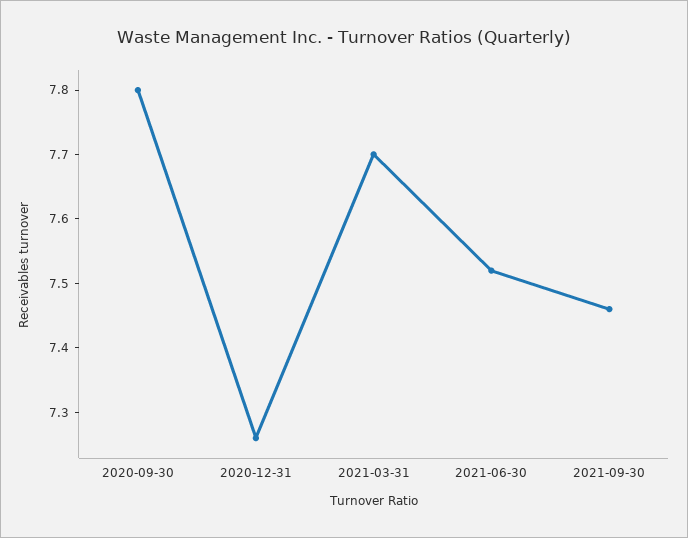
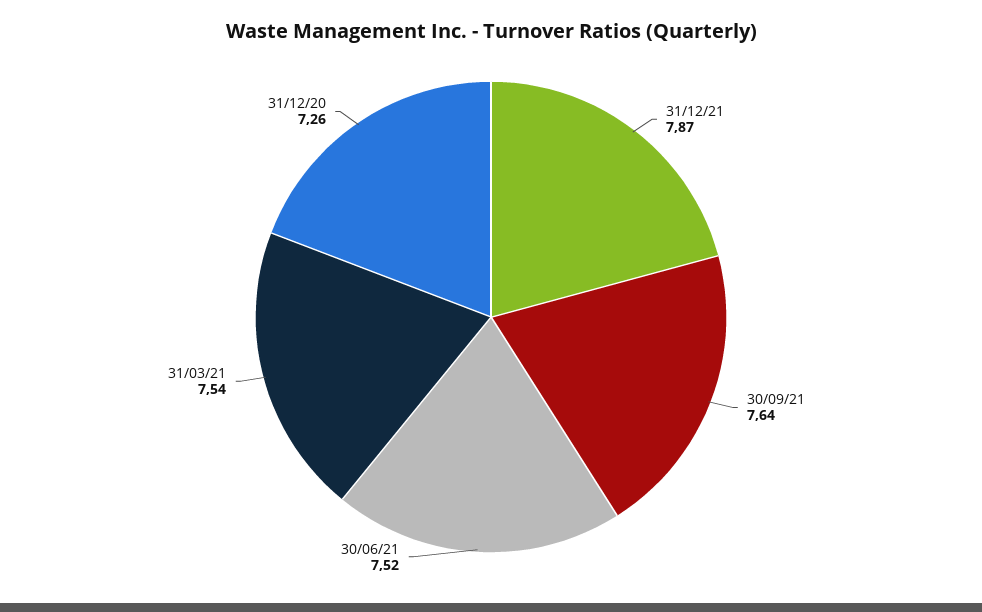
2020-09-30: 7.8 -> none
2021-03-31: 7.7 -> 7.54
2021-09-30: 7.45 -> 7.64
31/12/21: none -> 7.87

